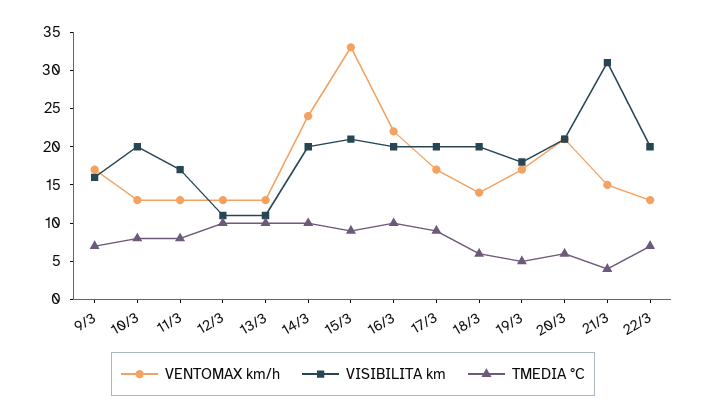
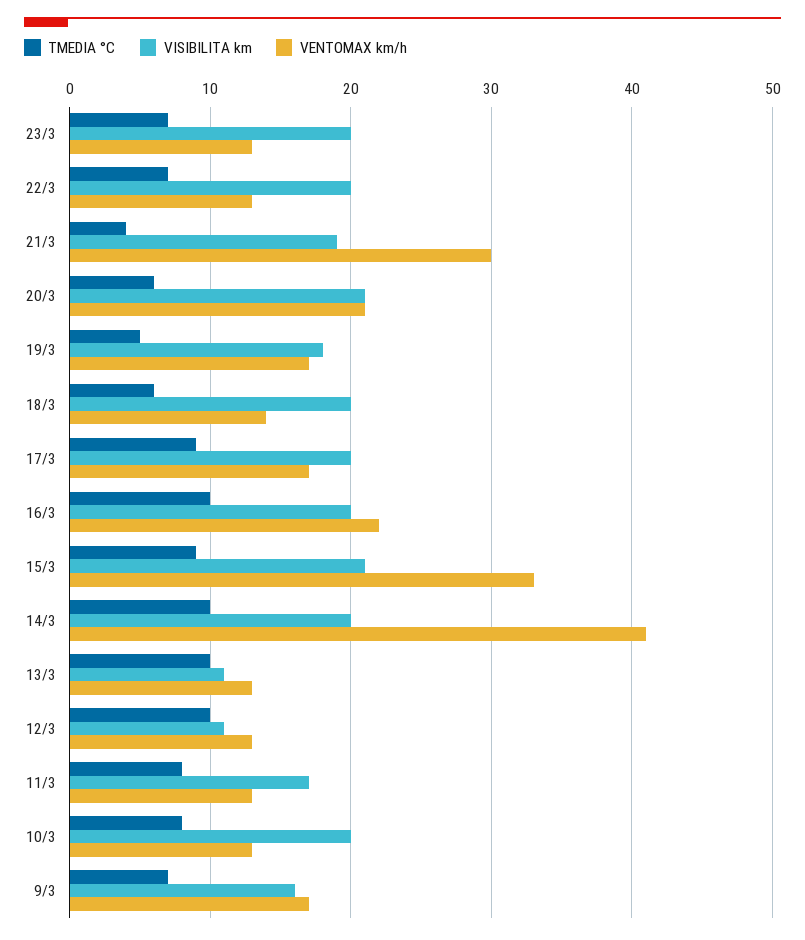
VENTOMAX km/h, 14/3: 25 -> 41
VENTOMAX km/h, 21/3: 15 -> 30
VISIBILITA km, 21/3: 30 -> 19
TMEDIA °C, 23/3: none -> 7
VISIBILITA km, 23/3: none -> 20
VENTOMAX km/h, 23/3: none -> 13

